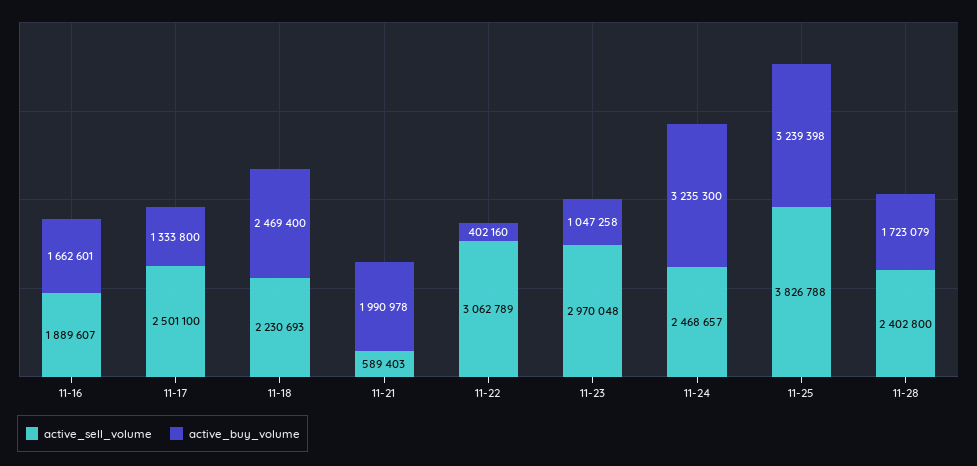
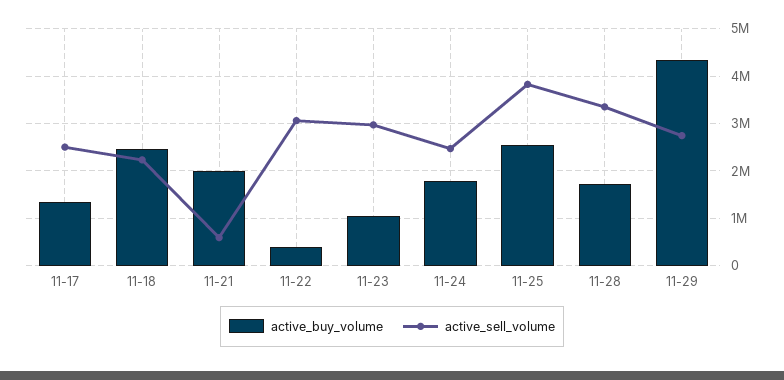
active_sell_volume, 11-16: 1889607 -> none
active_buy_volume, 11-16: 1662601 -> none
active_buy_volume, 11-24: 3235300 -> 1800000
active_buy_volume, 11-25: 3239398 -> 2600000
active_sell_volume, 11-28: 2402800 -> 3400000
active_buy_volume, 11-29: none -> 4400000
active_sell_volume, 11-29: none -> 2800000

